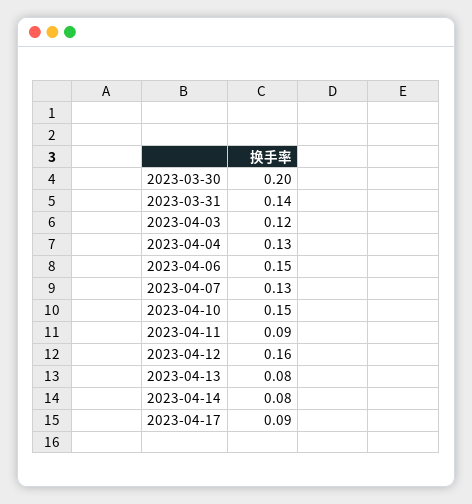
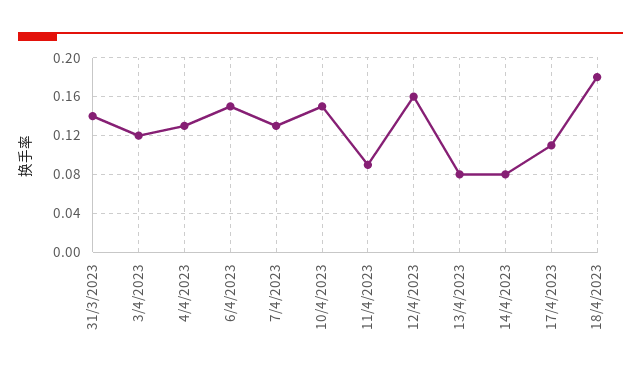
2023-03-30: 0.2 -> none
2023-04-17: 0.09 -> 0.11
18/4/2023: none -> 0.18

